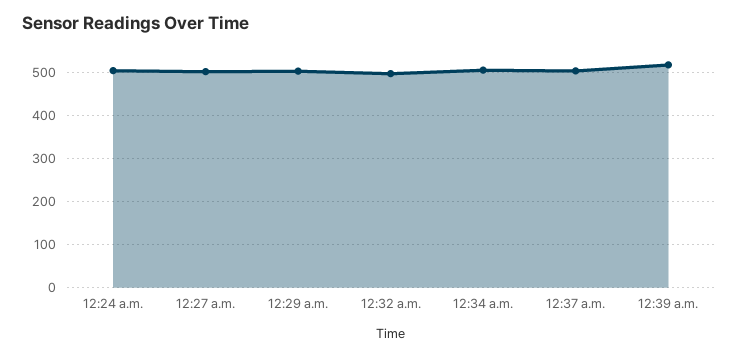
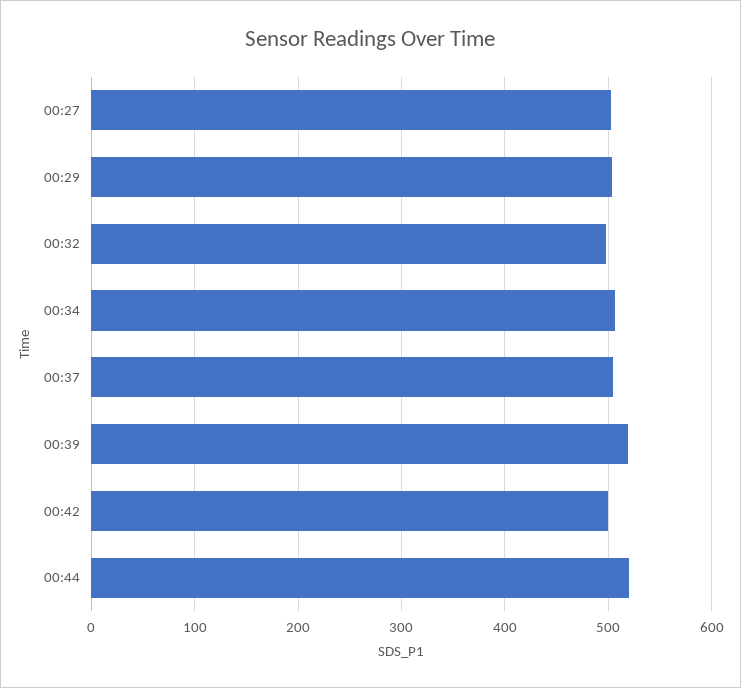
12:24 a.m.: 500 -> none
00:42: none -> 500
00:44: none -> 520

